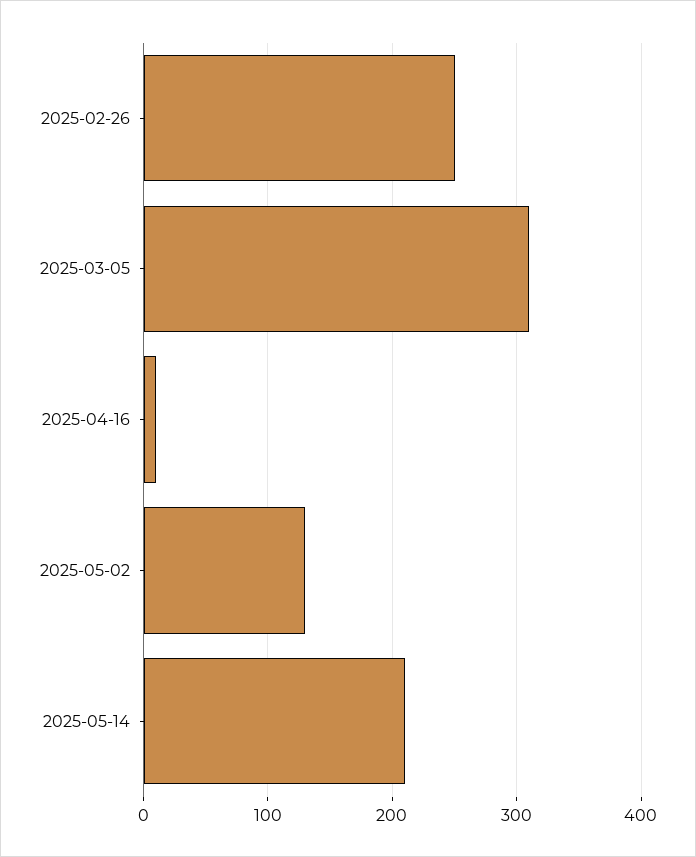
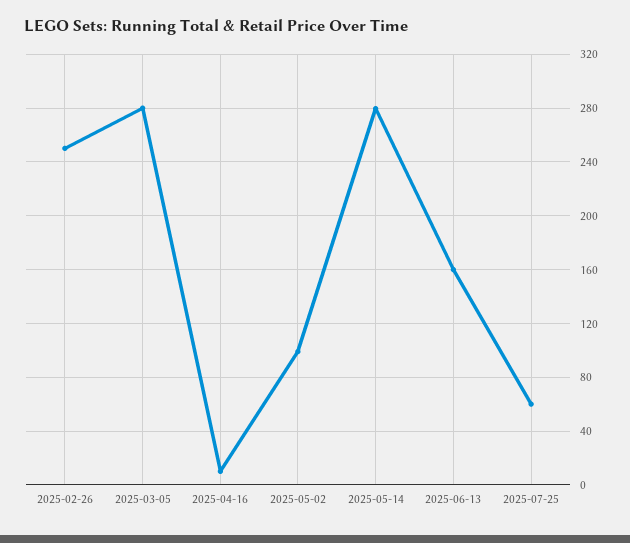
2025-03-05: 310 -> 280
2025-05-02: 130 -> 100
2025-05-14: 210 -> 280
2025-06-13: none -> 160
2025-07-25: none -> 60

